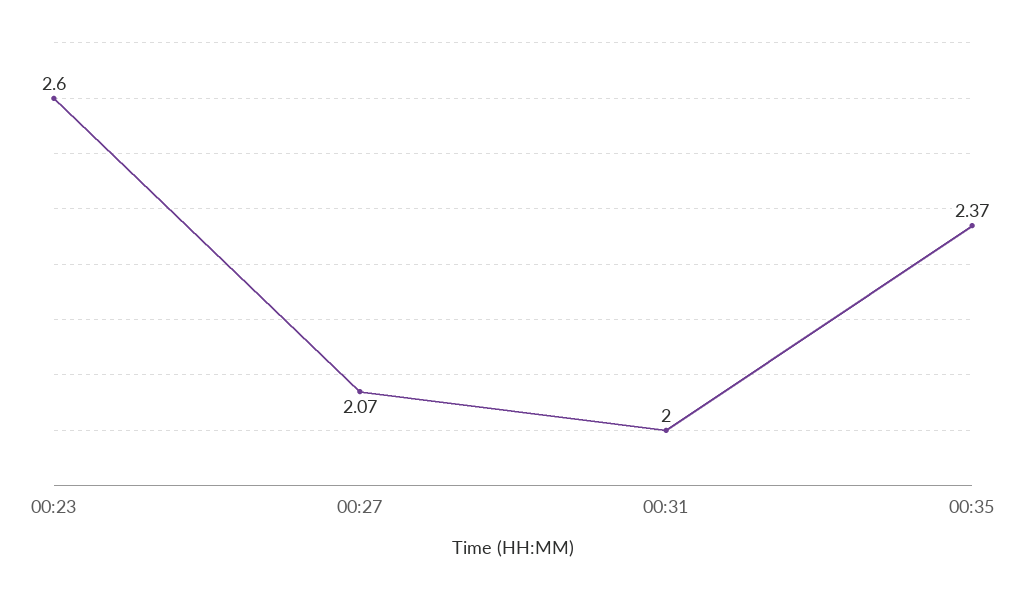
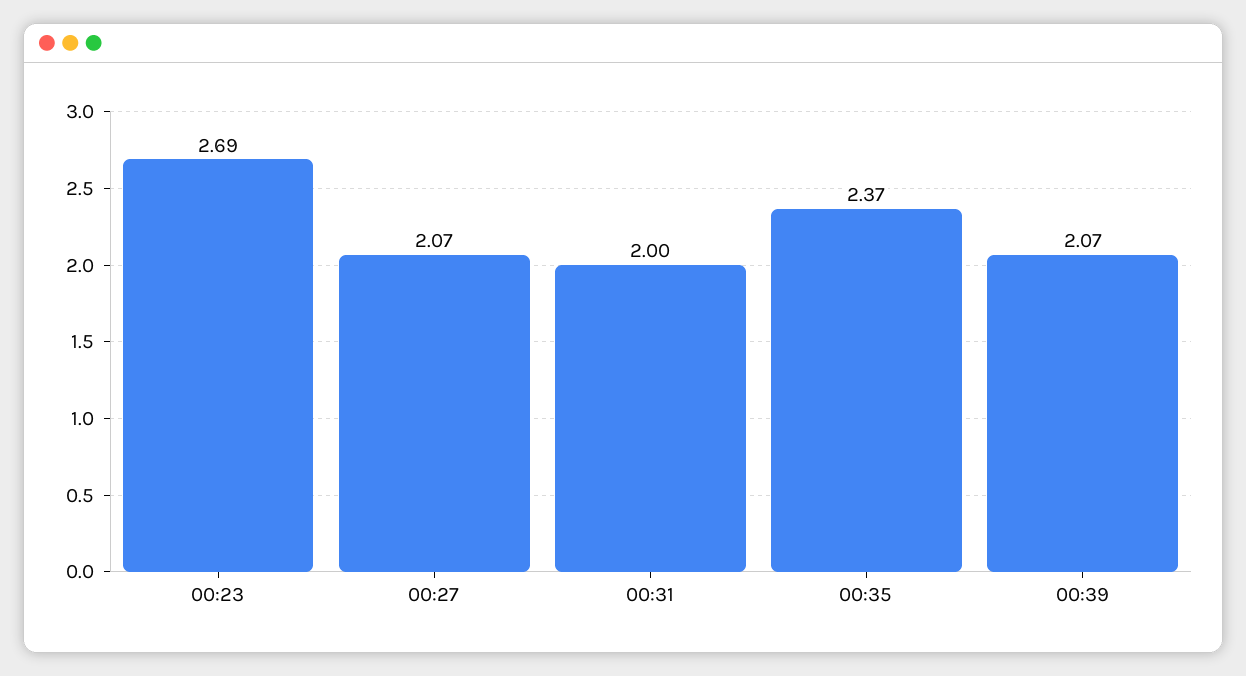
00:23: 2.6 -> 2.69
00:39: none -> 2.07

